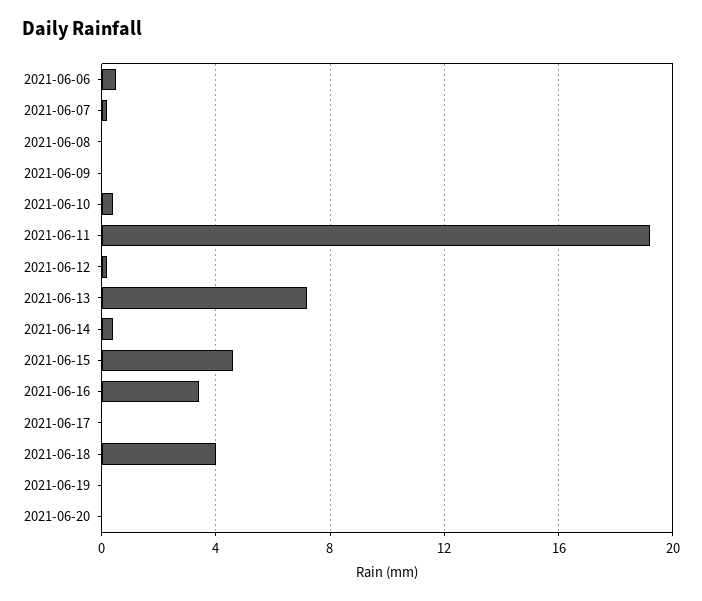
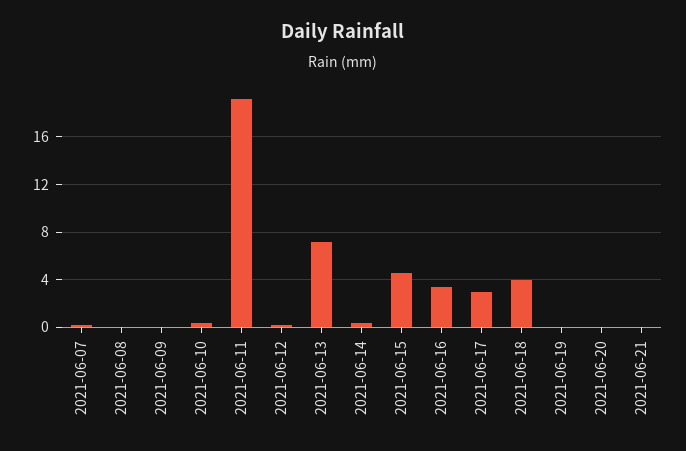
2021-06-06: 0.5 -> none
2021-06-17: 0 -> 3
2021-06-21: none -> 0

